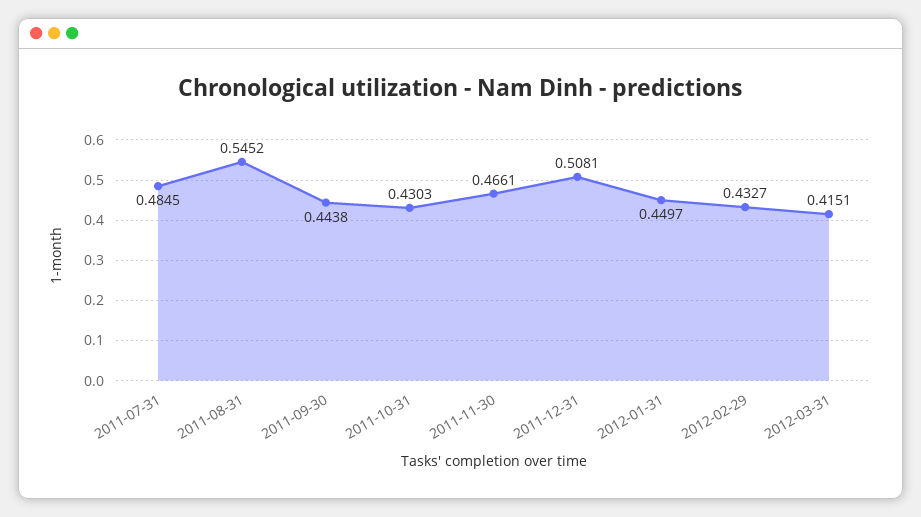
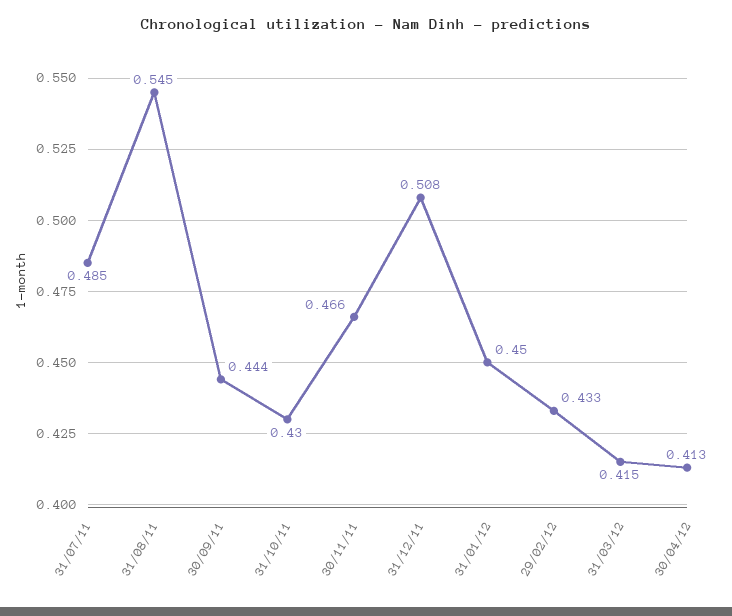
30/04/12: none -> 0.413

